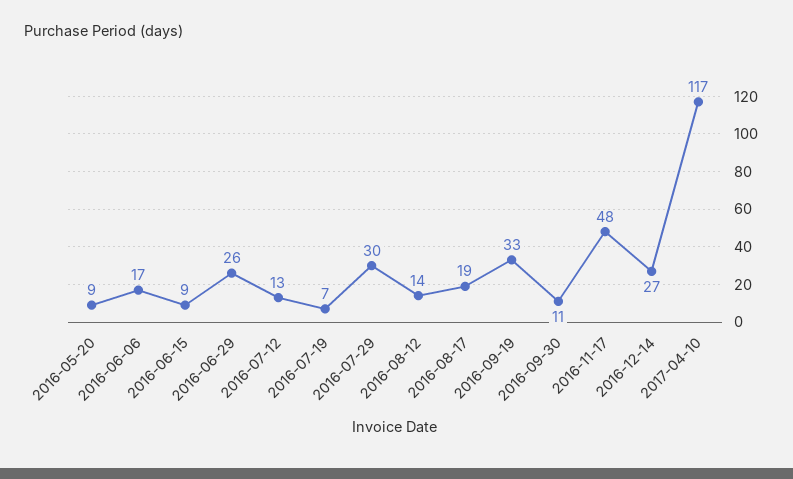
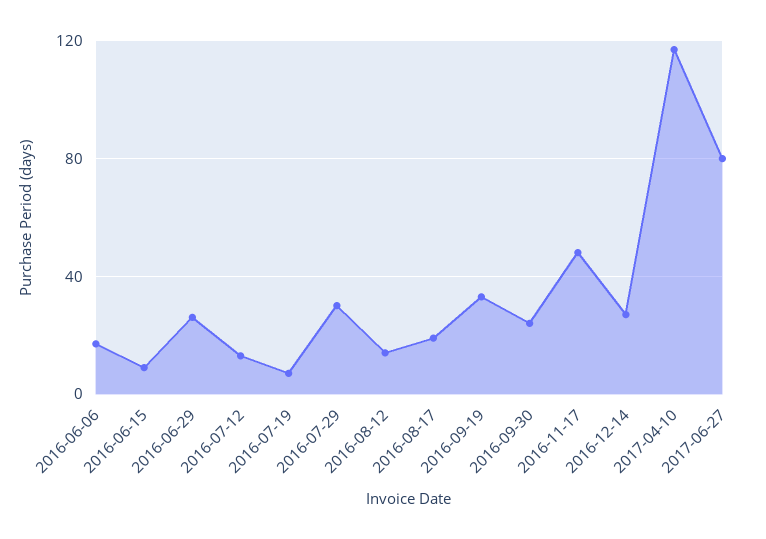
2016-05-20: 9 -> none
2016-09-30: 11 -> 25
2017-06-27: none -> 80

